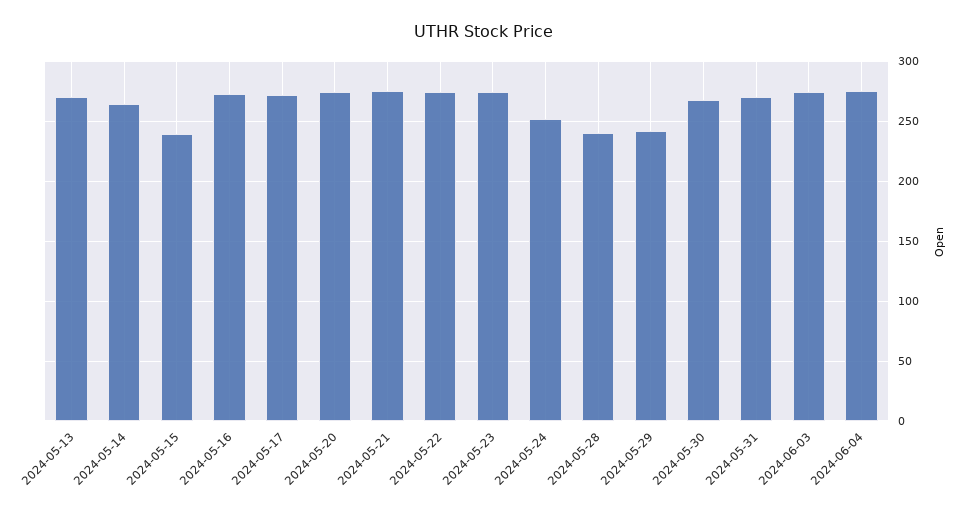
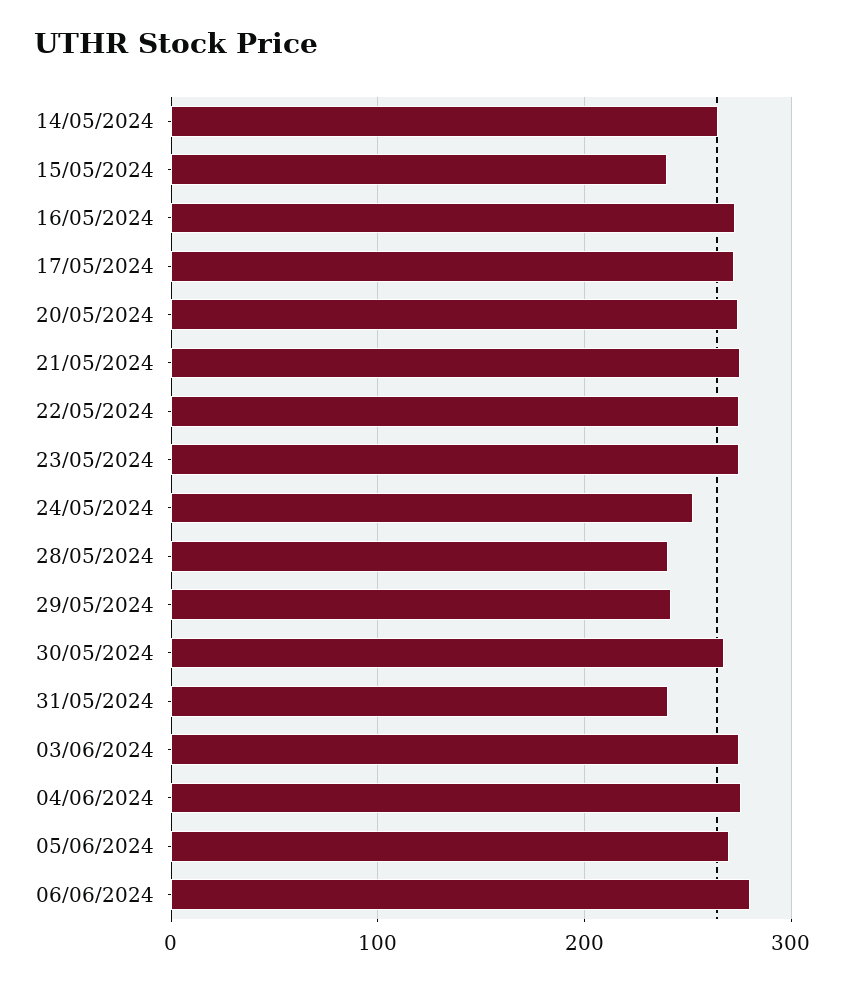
2024-05-13: 270 -> none
2024-05-31: 270 -> 240
05/06/2024: none -> 270
06/06/2024: none -> 280

